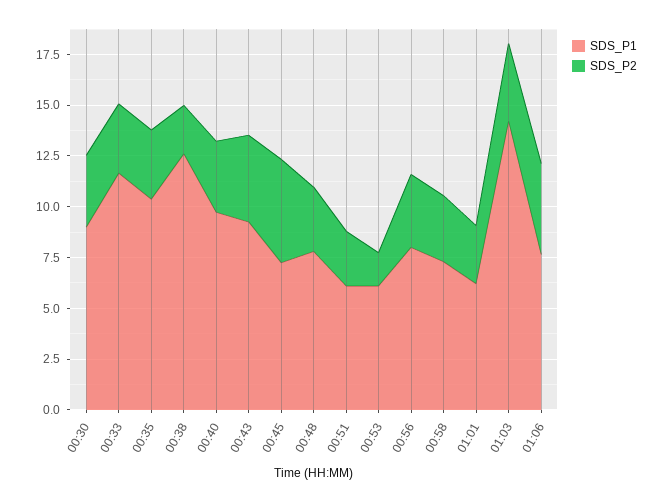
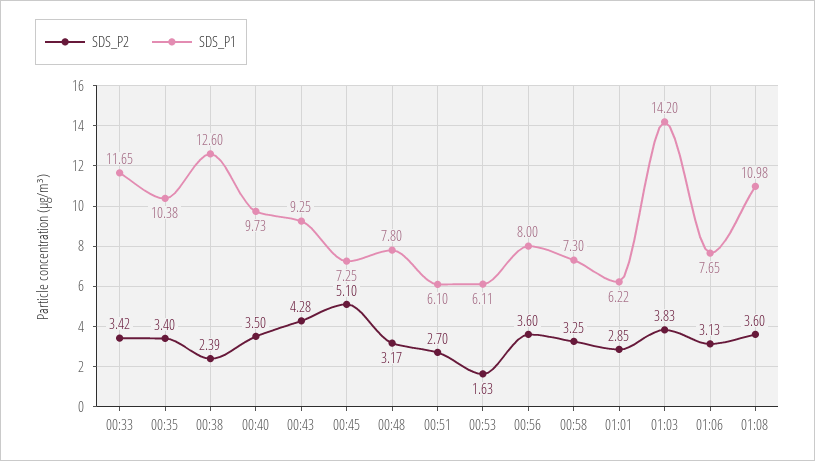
SDS_P1, 00:30: 9 -> none
SDS_P2, 00:30: 3.5 -> none
SDS_P2, 01:06: 4.5 -> 3.13
SDS_P2, 01:08: none -> 3.6
SDS_P1, 01:08: none -> 10.98

